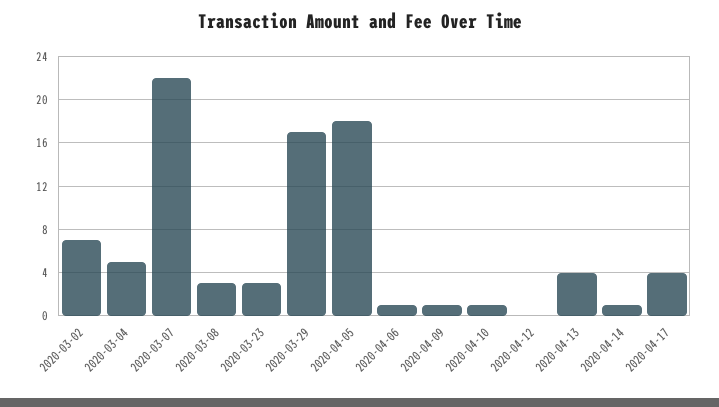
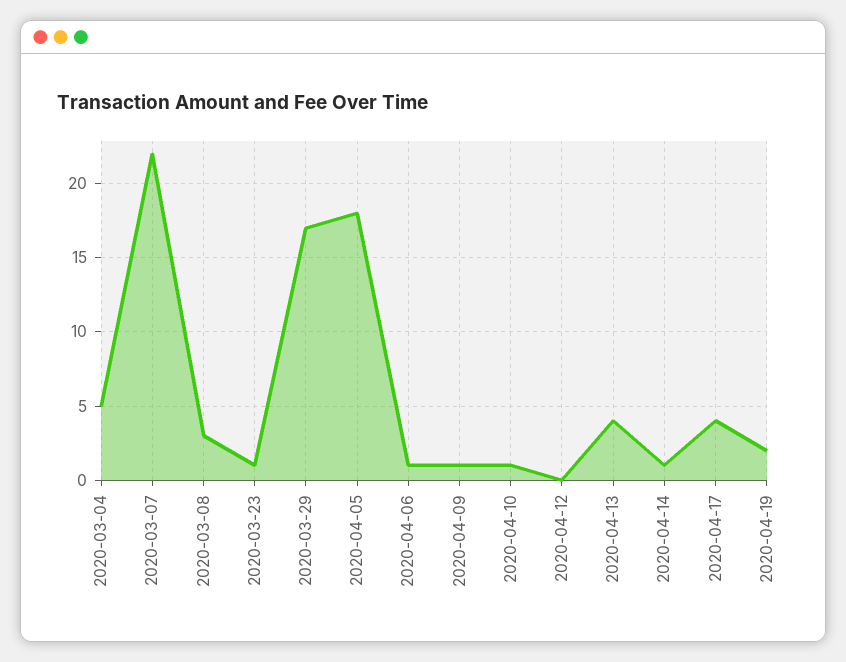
2020-03-02: 7 -> none
2020-03-23: 3 -> 1
2020-04-19: none -> 2

